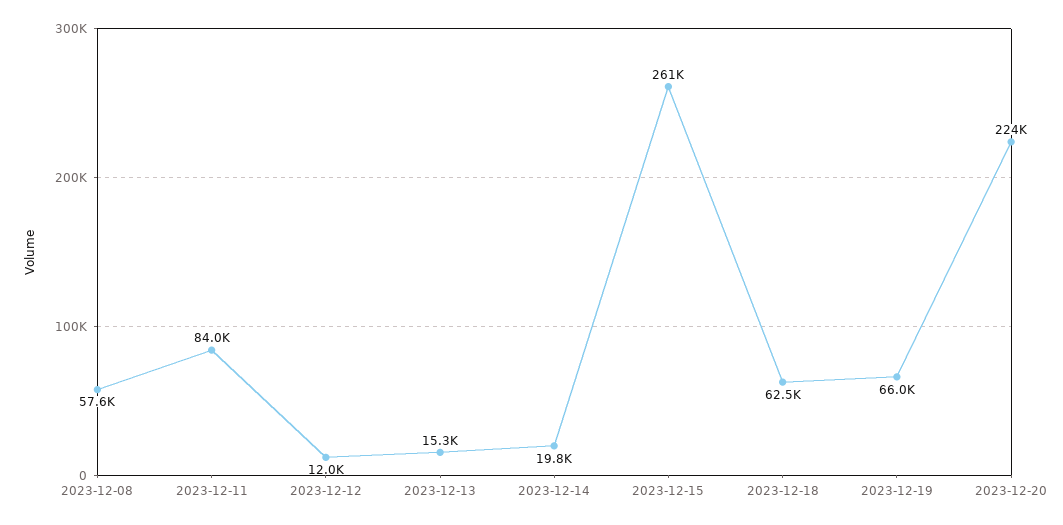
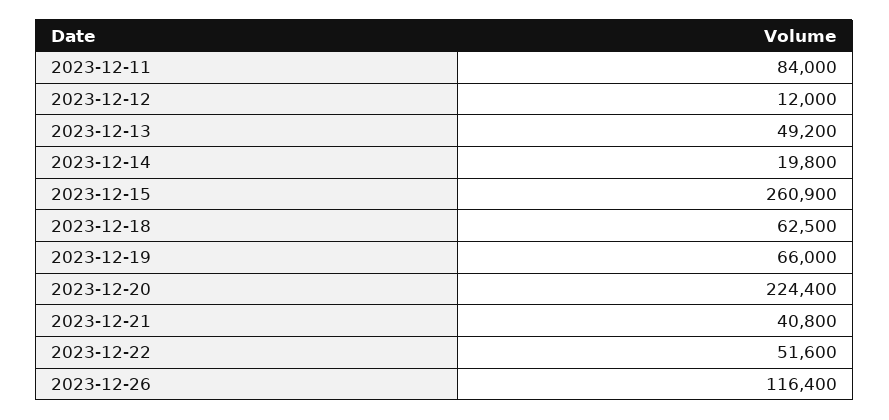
2023-12-08: 57600 -> none
2023-12-13: 15300 -> 49200
2023-12-21: none -> 40800
2023-12-22: none -> 51600
2023-12-26: none -> 116400

